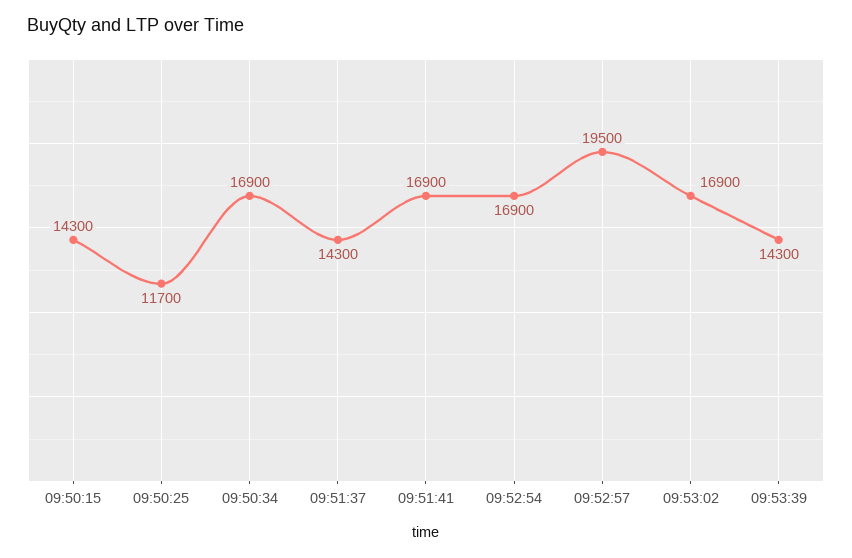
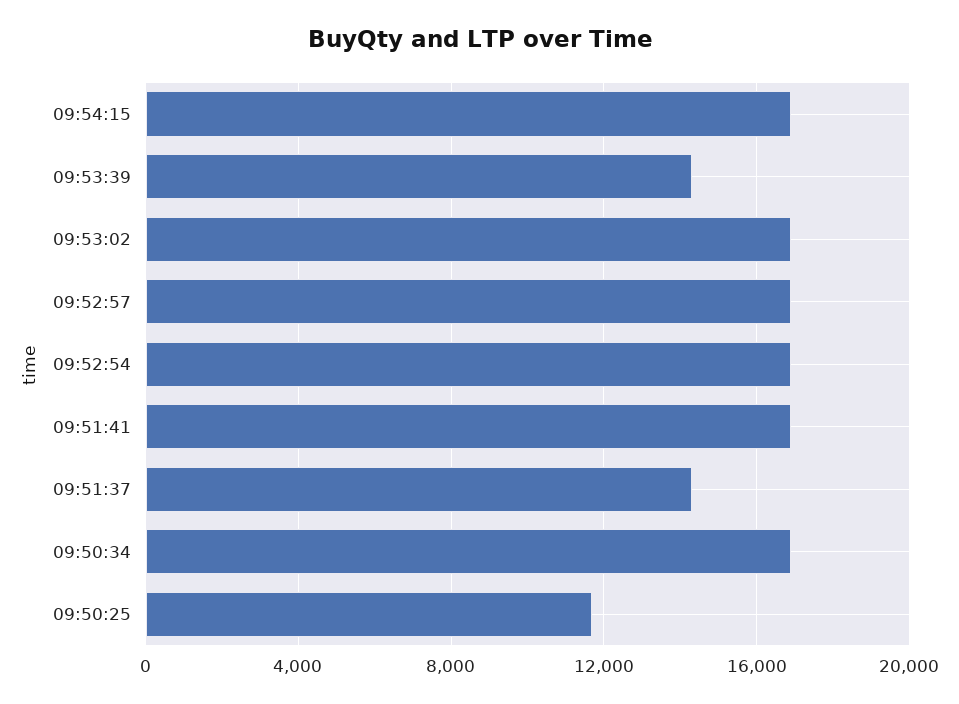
09:50:15: 14300 -> none
09:52:57: 19500 -> 17000
09:54:15: none -> 17000

